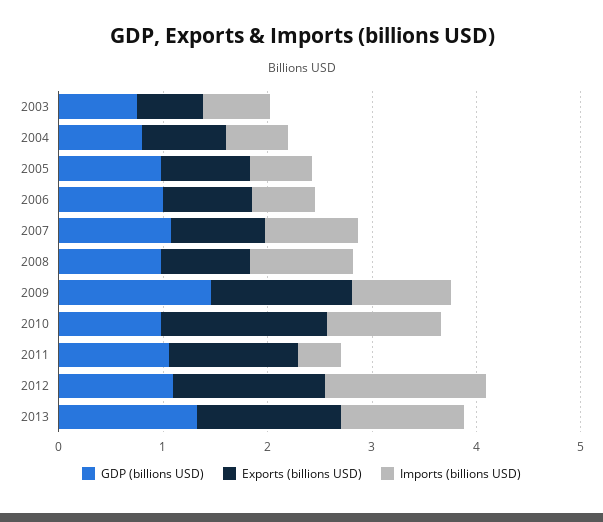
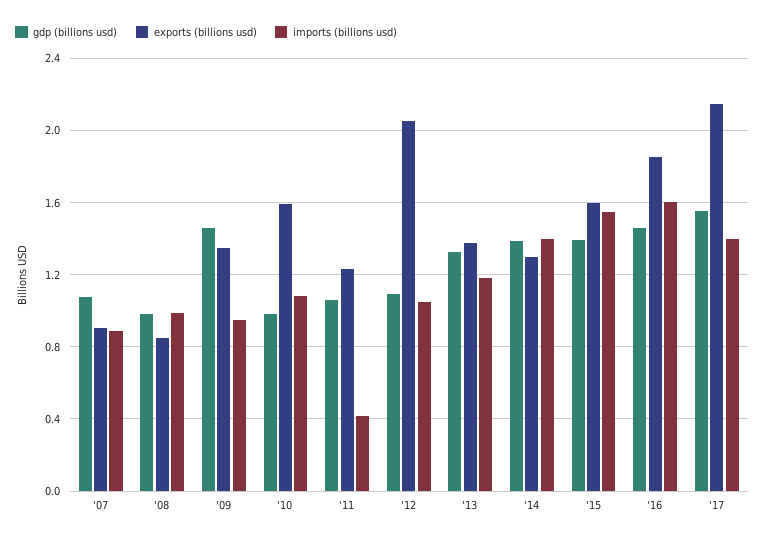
GDP (billions USD), 2003: 0.8 -> none
Exports (billions USD), 2003: 0.6 -> none
Imports (billions USD), 2003: 0.6 -> none
GDP (billions USD), 2004: 0.8 -> none
Exports (billions USD), 2004: 0.8 -> none
Imports (billions USD), 2004: 0.6 -> none
GDP (billions USD), 2005: 1 -> none
Exports (billions USD), 2005: 0.8 -> none
Imports (billions USD), 2005: 0.6 -> none
GDP (billions USD), 2006: 1 -> none
Exports (billions USD), 2006: 0.8 -> none
Imports (billions USD), 2006: 0.6 -> none
Exports (billions USD), 2012: 1.4 -> 2.05
Imports (billions USD), 2012: 1.6 -> 1.05
GDP (billions USD), '14: none -> 1.4
Exports (billions USD), '14: none -> 1.3
Imports (billions USD), '14: none -> 1.4
GDP (billions USD), '15: none -> 1.4
Exports (billions USD), '15: none -> 1.6
Imports (billions USD), '15: none -> 1.55
GDP (billions USD), '16: none -> 1.45
Exports (billions USD), '16: none -> 1.85
Imports (billions USD), '16: none -> 1.6
GDP (billions USD), '17: none -> 1.55
Exports (billions USD), '17: none -> 2.15
Imports (billions USD), '17: none -> 1.4

